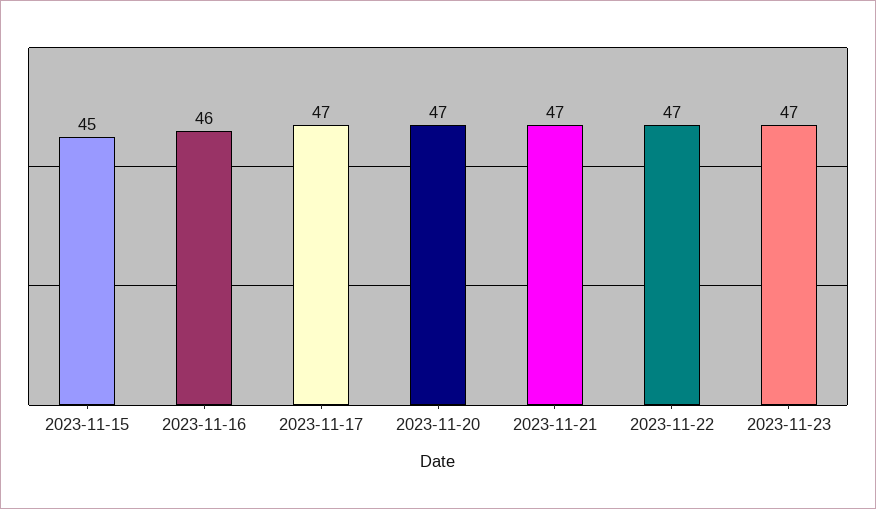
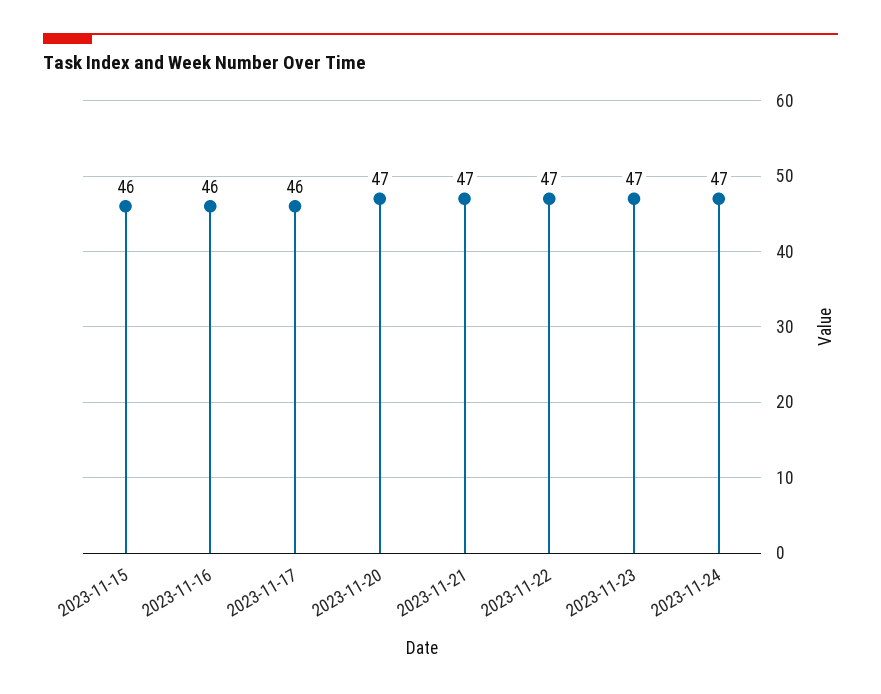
2023-11-15: 45 -> 46
2023-11-17: 47 -> 46
2023-11-24: none -> 47

